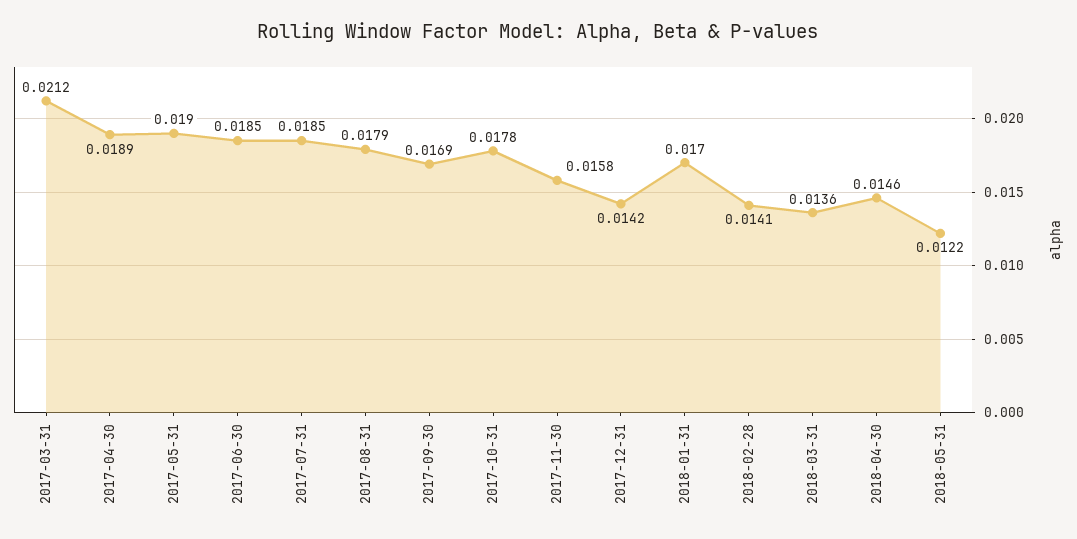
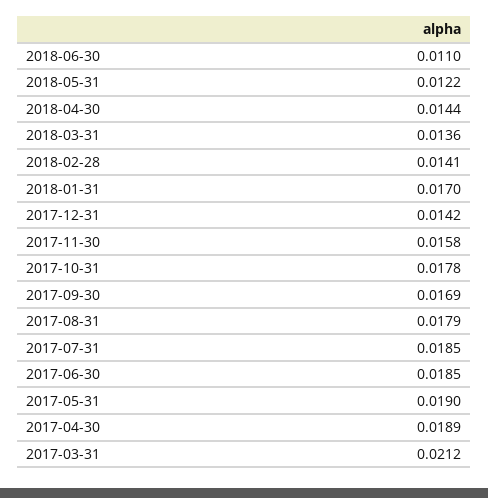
2018-04-30: 0.0146 -> 0.0144
2018-06-30: none -> 0.011

